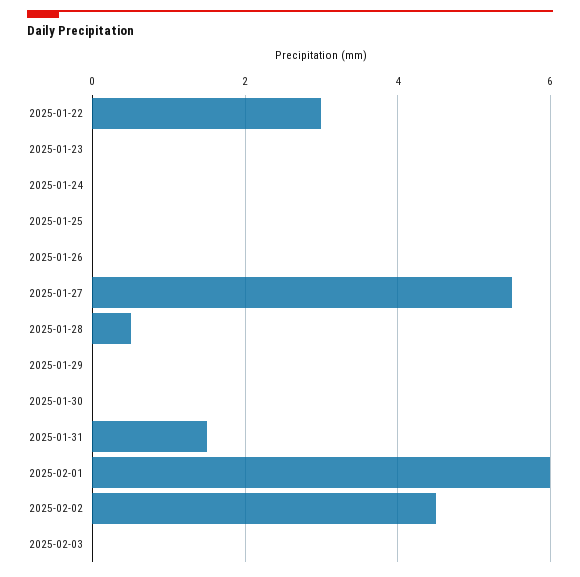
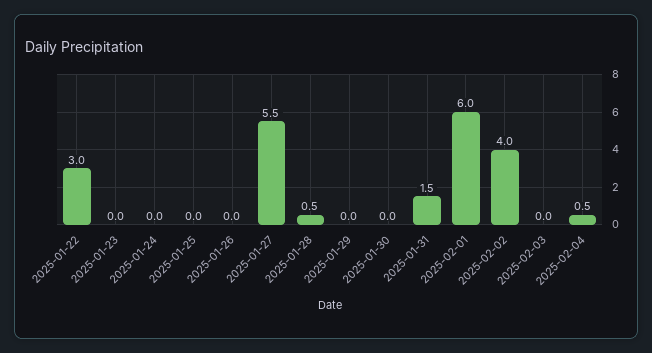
2025-02-02: 4.5 -> 4
2025-02-04: none -> 0.5

